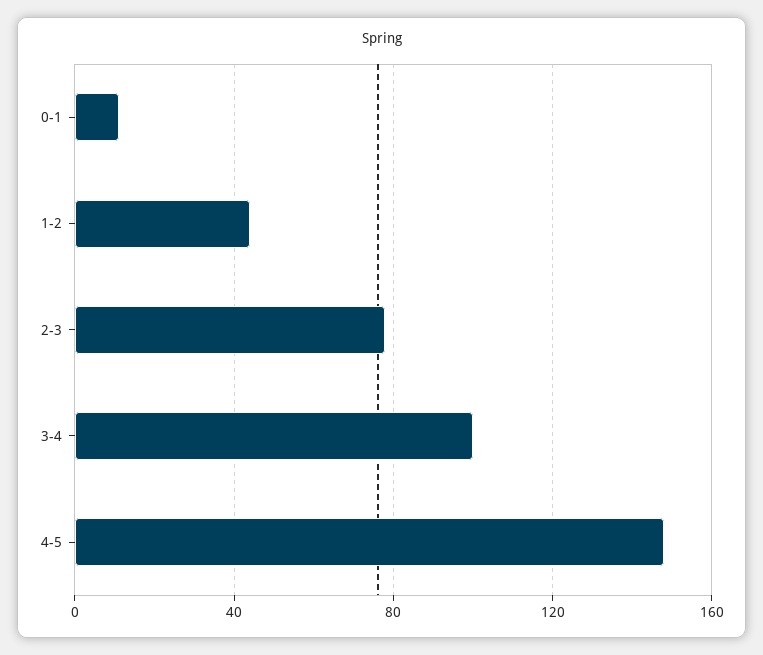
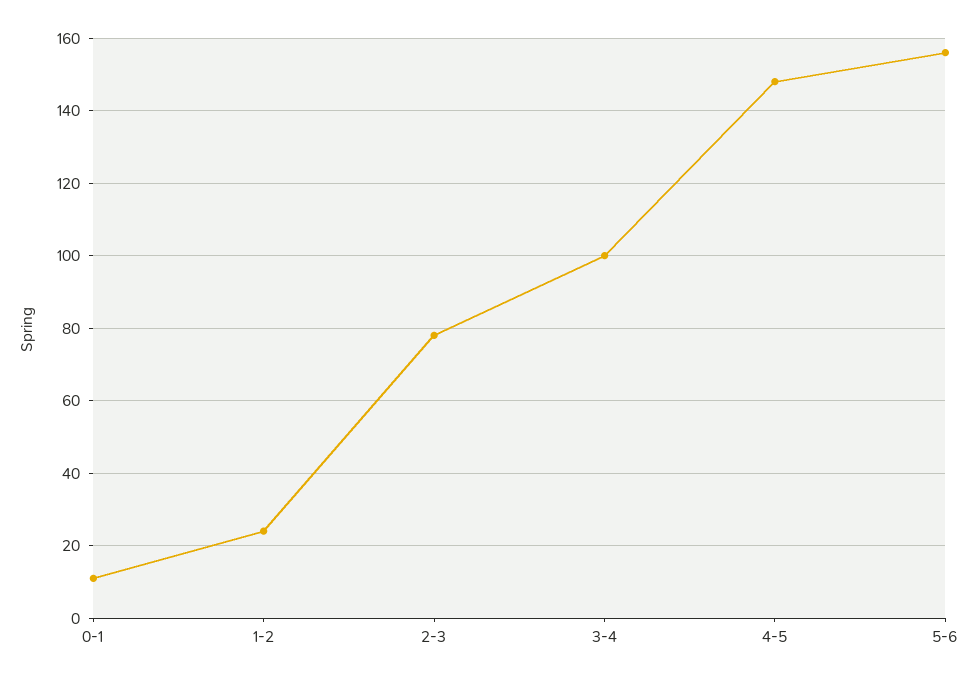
1-2: 45 -> 25
5-6: none -> 155

